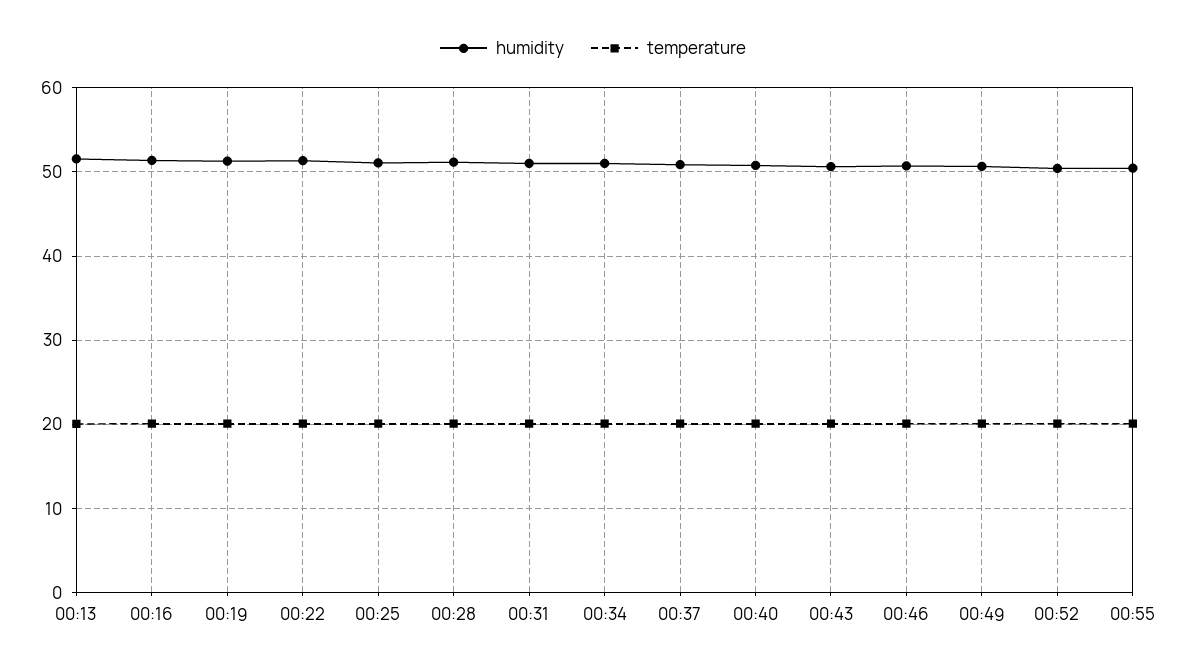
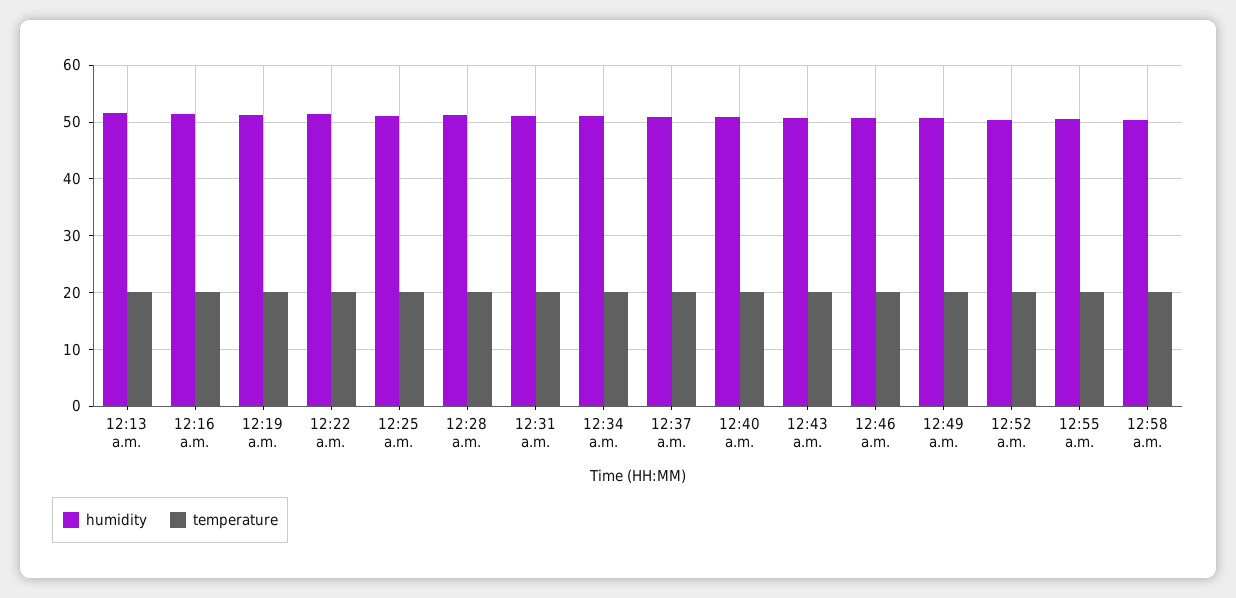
humidity, 12:58 a.m.: none -> 50
temperature, 12:58 a.m.: none -> 20

